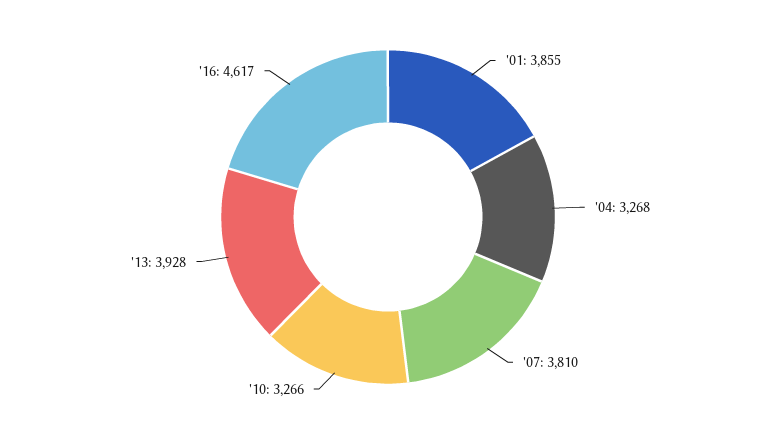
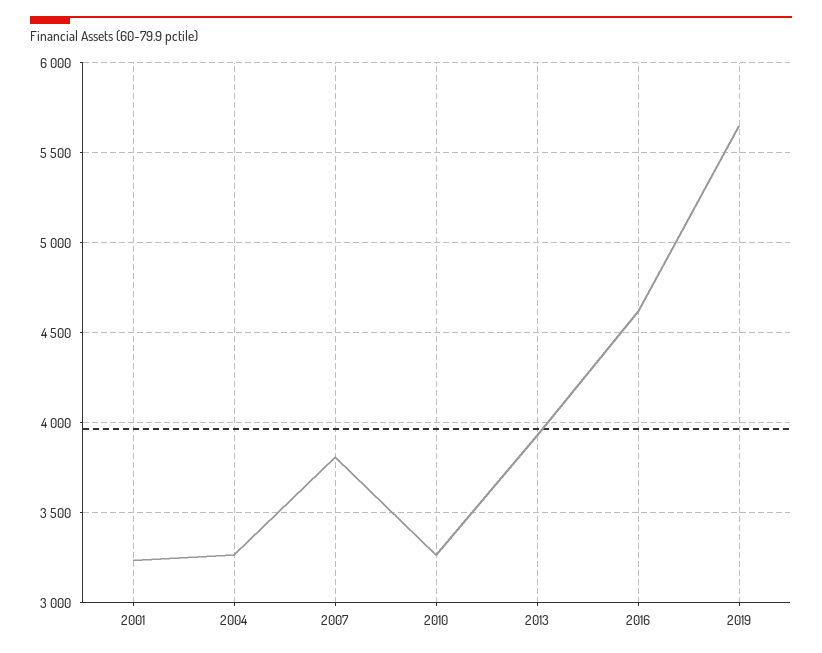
'01: 3855 -> 3250
2019: none -> 5650

